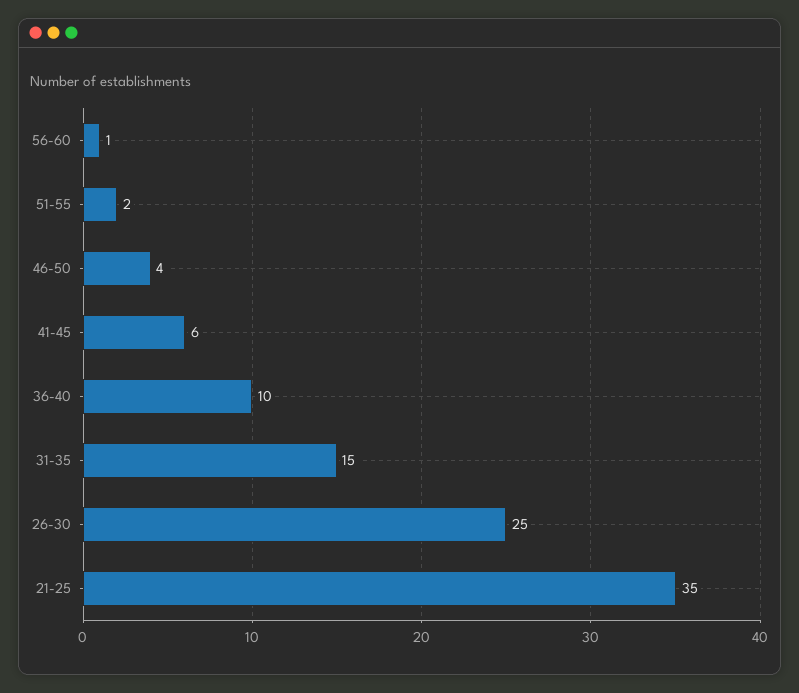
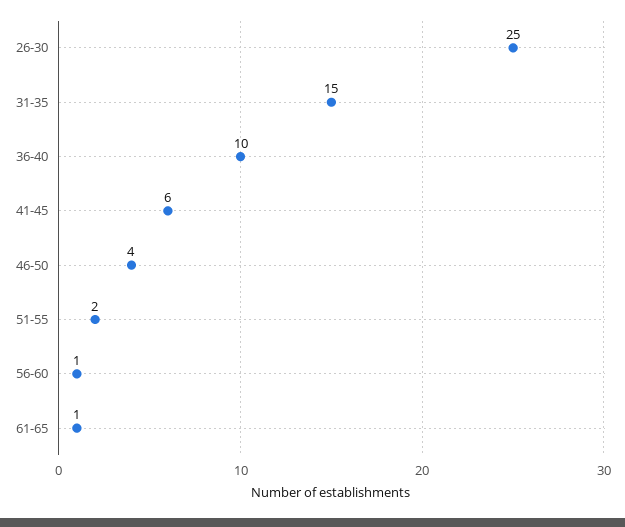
21-25: 35 -> none
61-65: none -> 1

